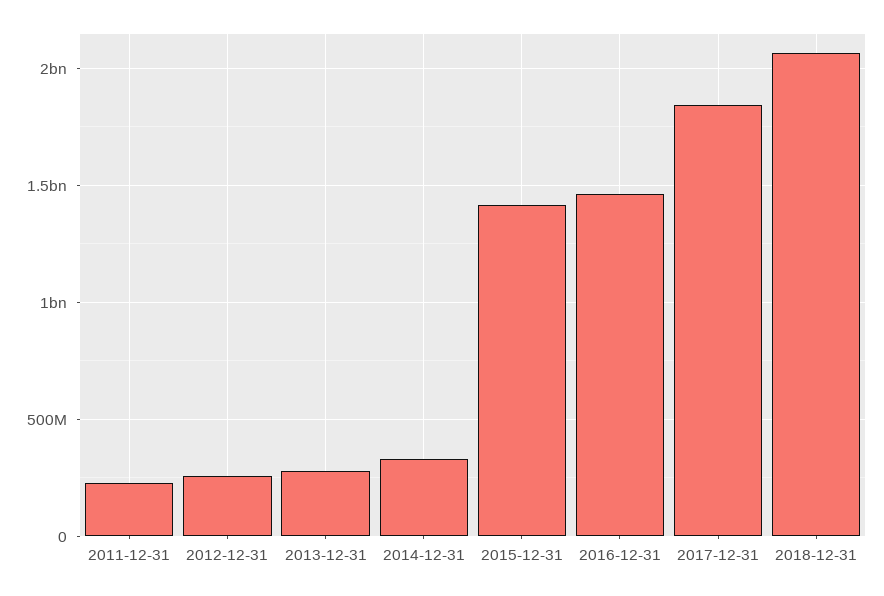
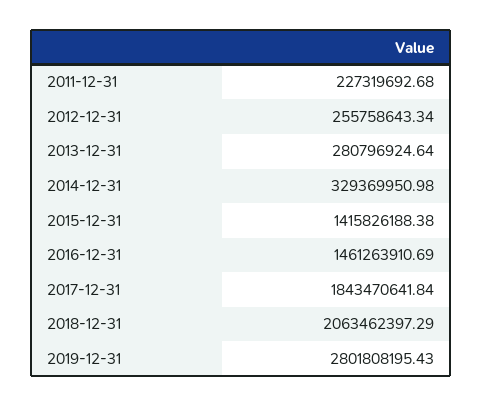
2019-12-31: none -> 2801808195.43

